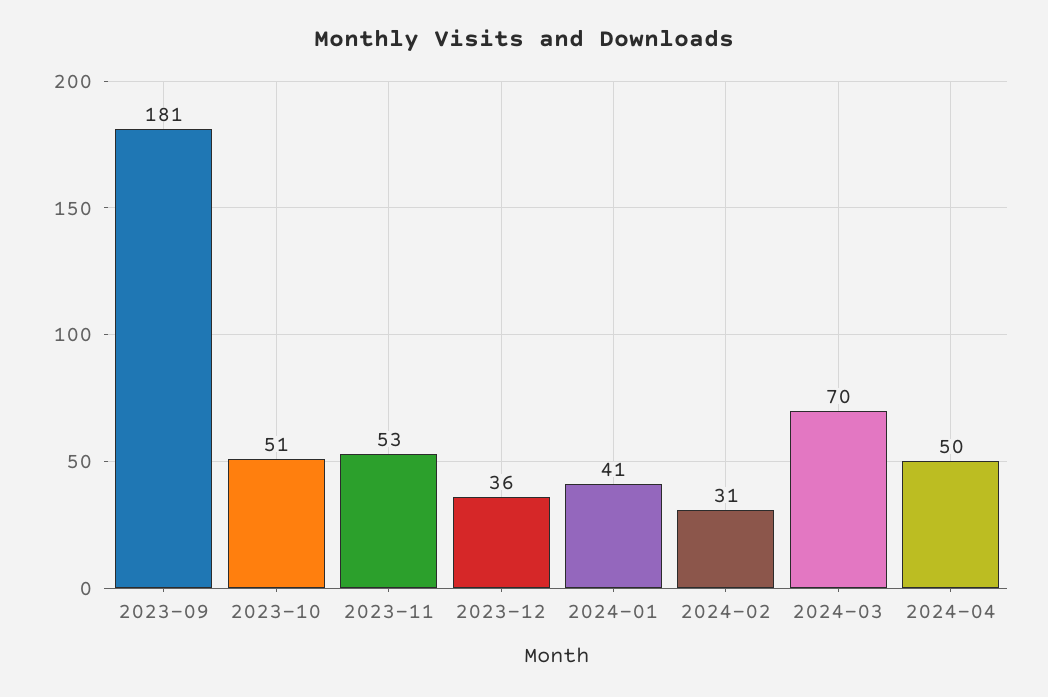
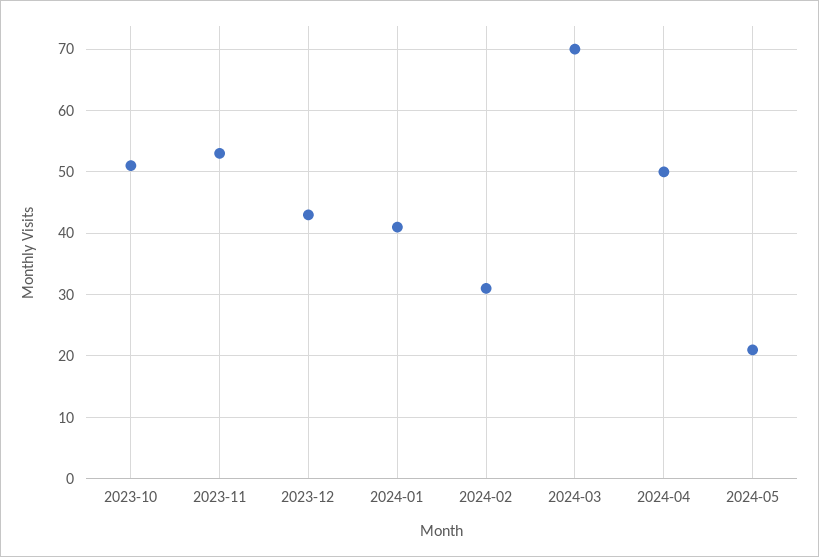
2023-09: 181 -> none
2023-12: 36 -> 43
2024-05: none -> 21

